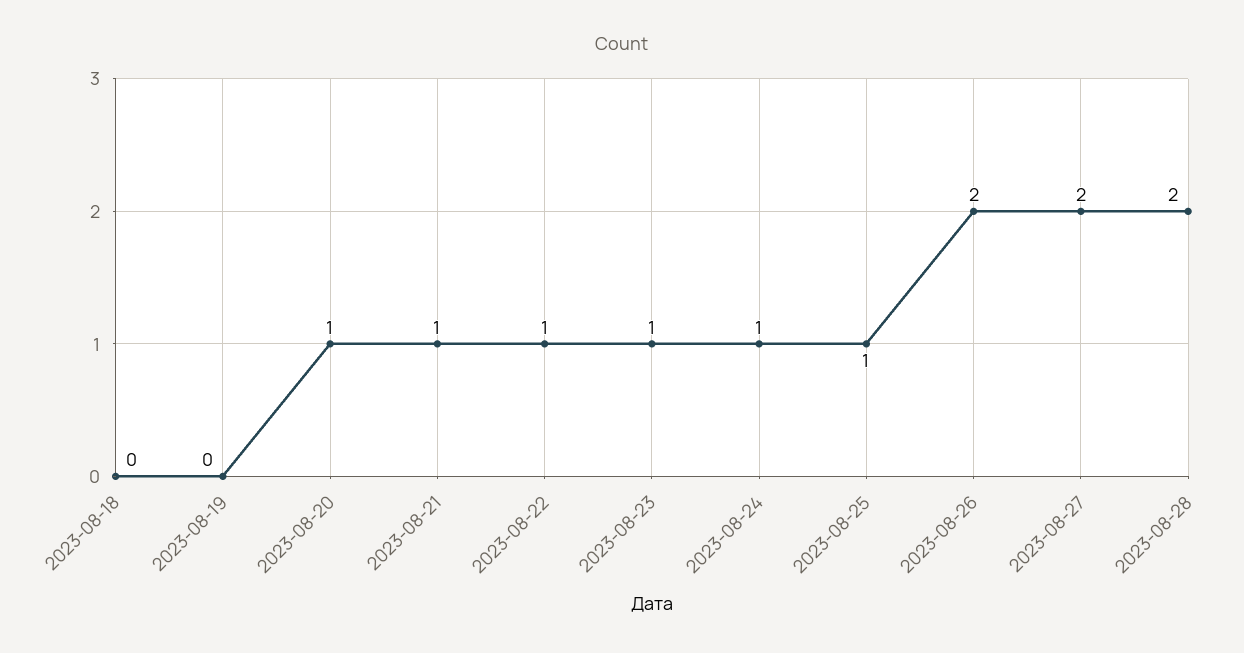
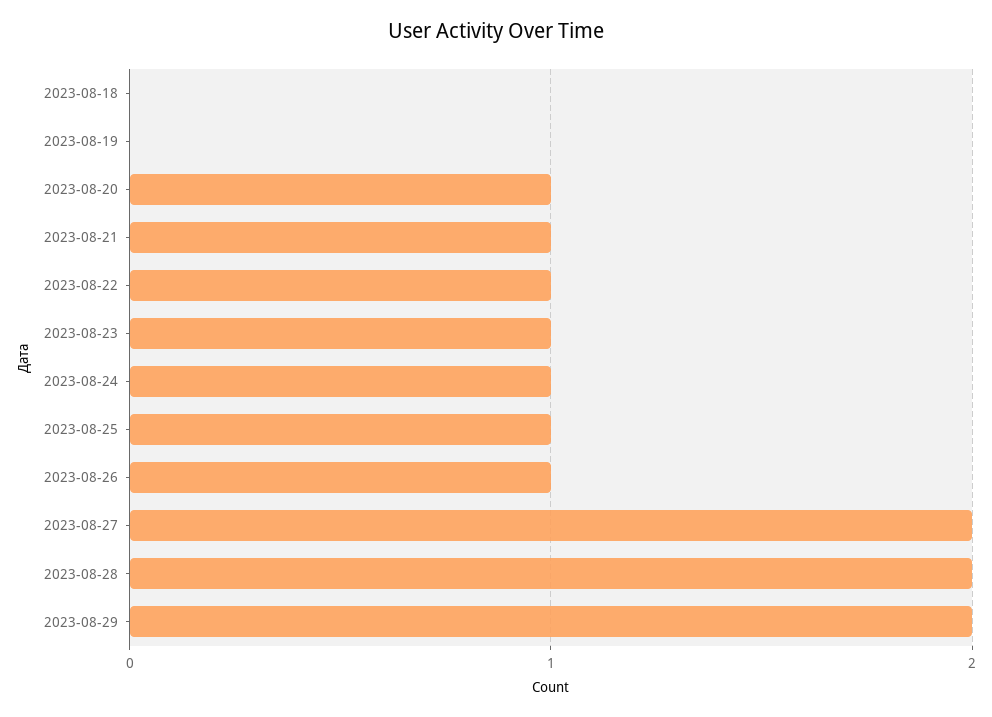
2023-08-26: 2 -> 1
2023-08-29: none -> 2

